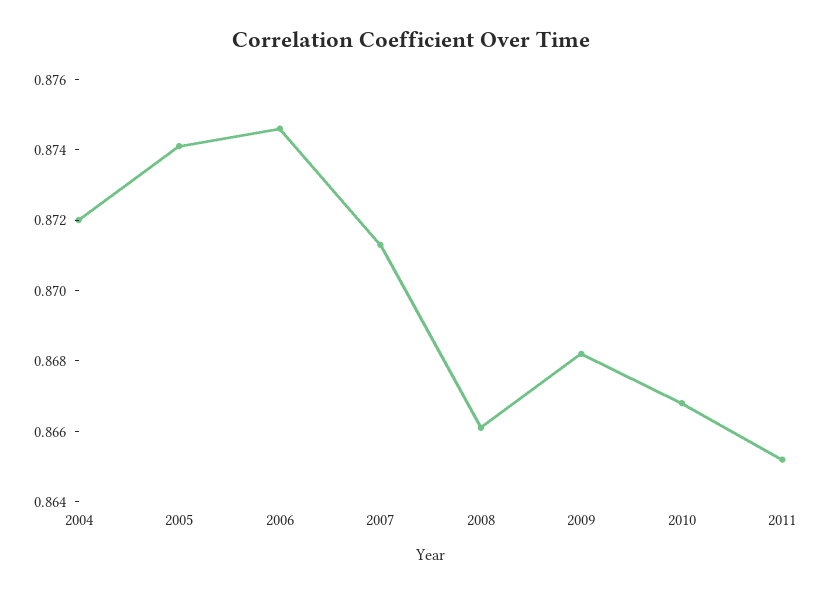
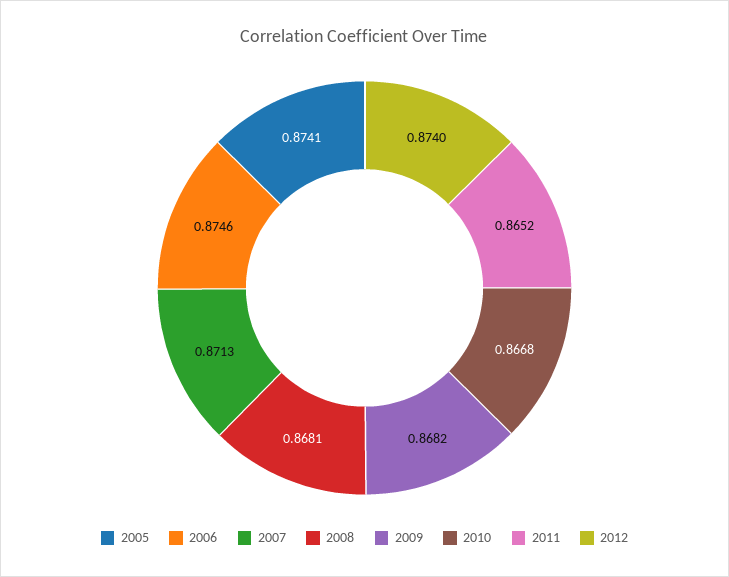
2004: 0.872 -> none
2008: 0.866 -> 0.8681
2012: none -> 0.874

